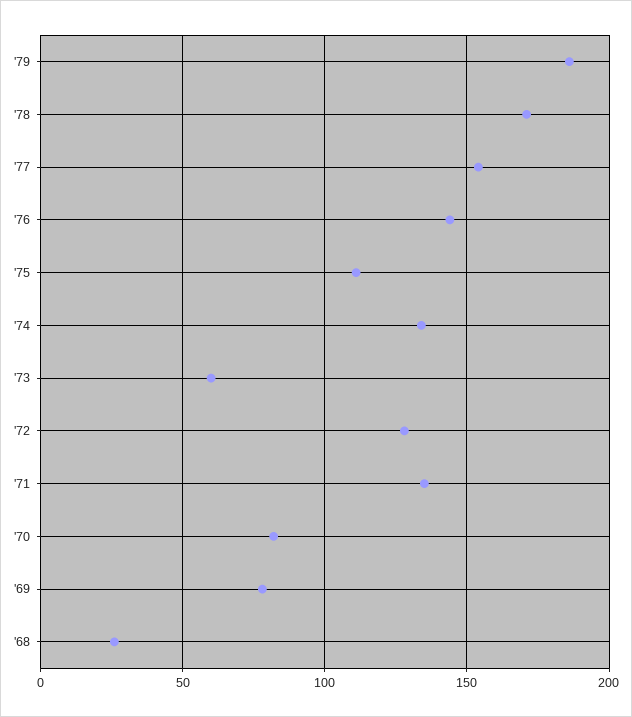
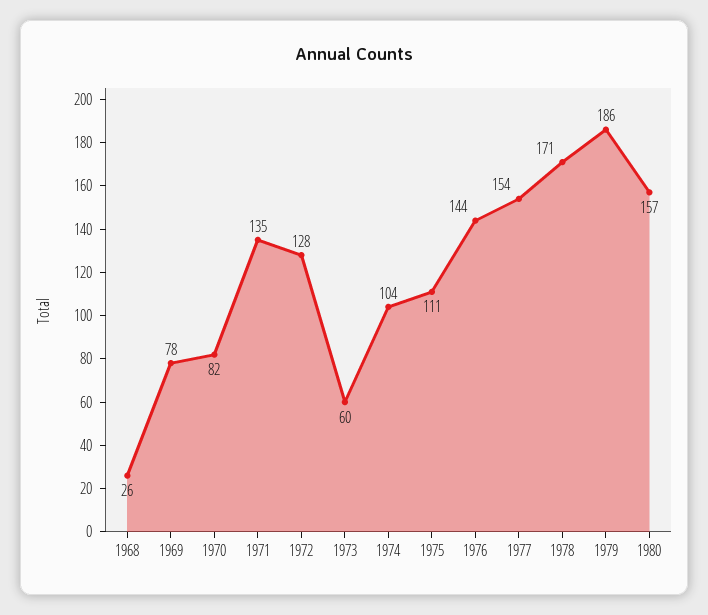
'74: 135 -> 104
1980: none -> 157

